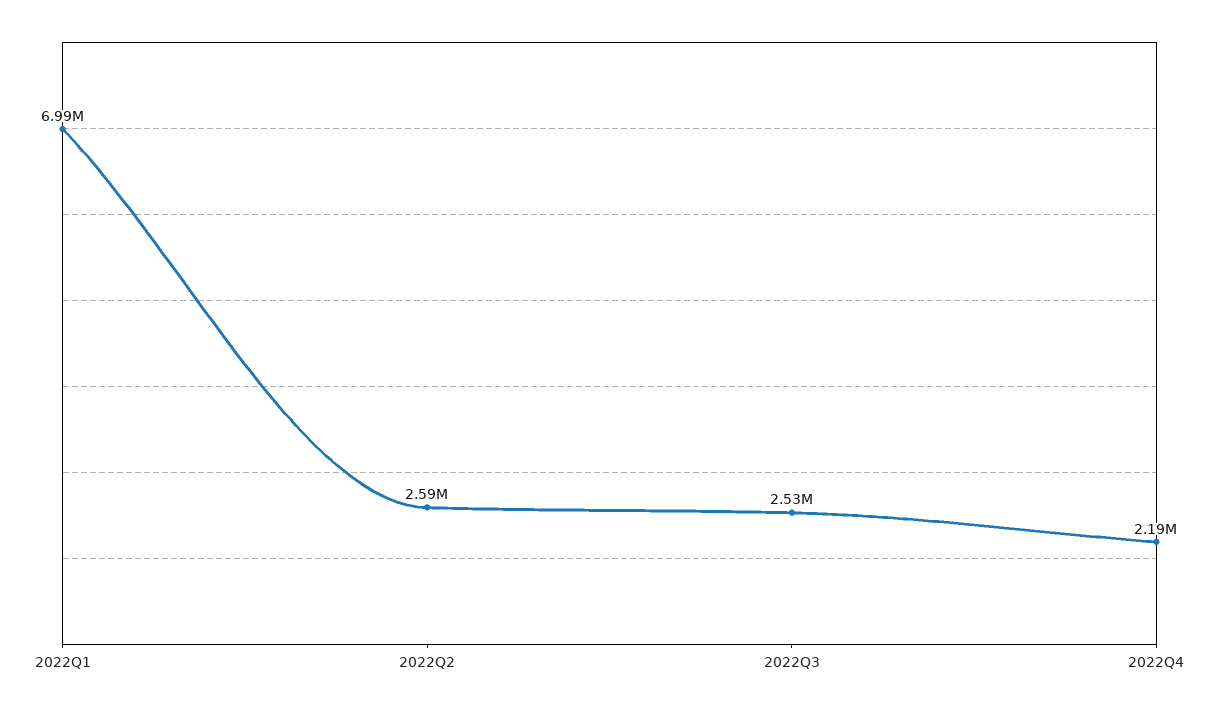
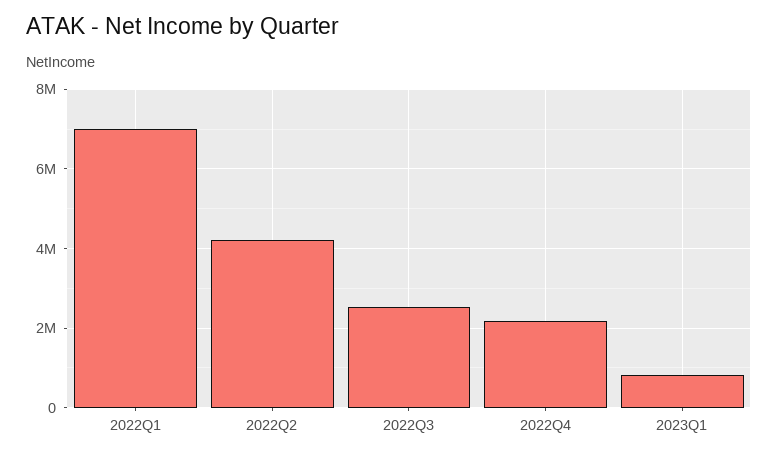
2022Q2: 2590000 -> 4200000
2023Q1: none -> 800000

